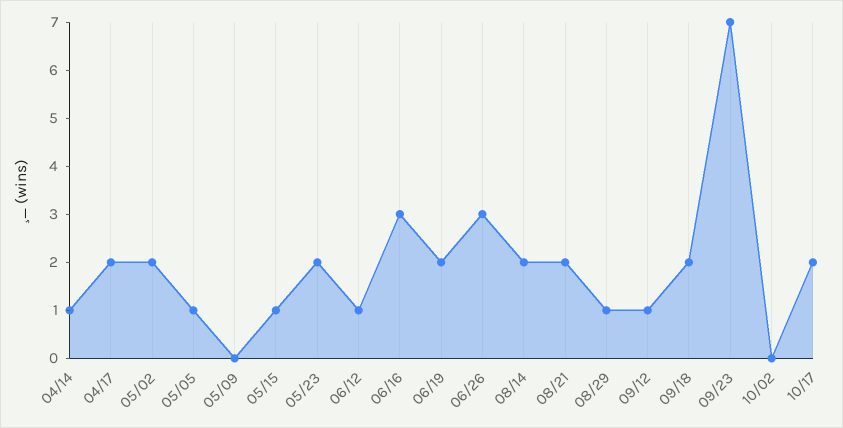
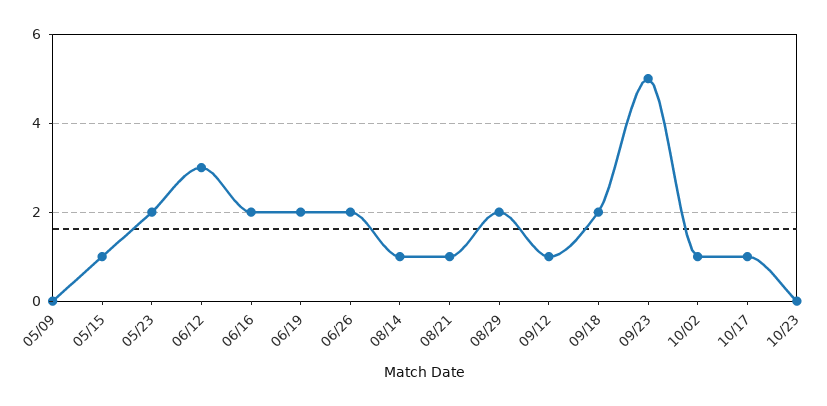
04/14: 1 -> none
04/17: 2 -> none
05/02: 2 -> none
05/05: 1 -> none
06/12: 1 -> 3
06/16: 3 -> 2
06/26: 3 -> 2
08/14: 2 -> 1
08/21: 2 -> 1
08/29: 1 -> 2
09/23: 7 -> 5
10/02: 0 -> 1
10/17: 2 -> 1
10/23: none -> 0

